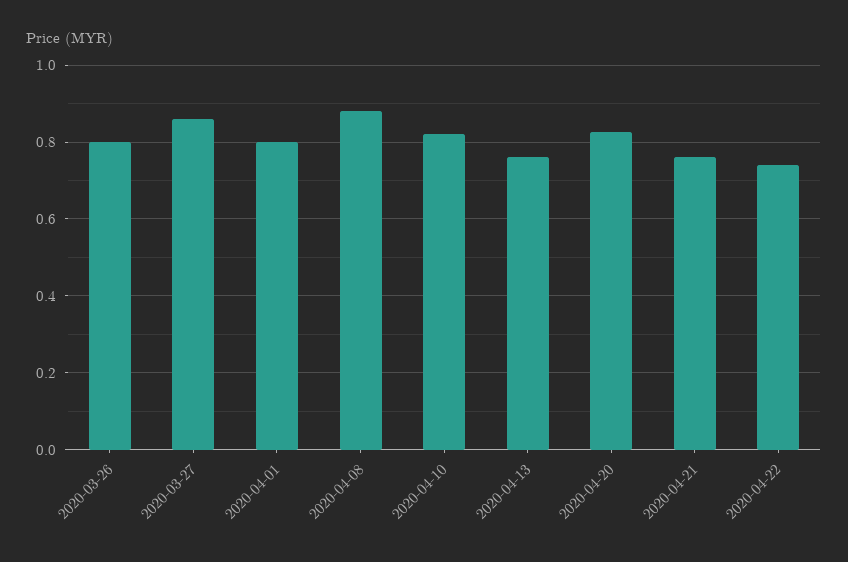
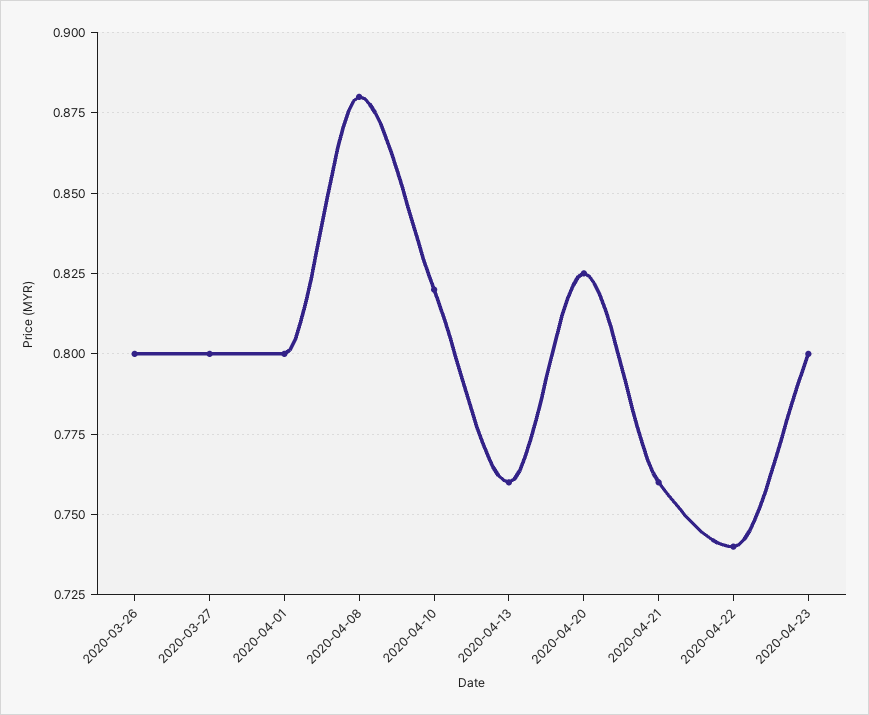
2020-03-27: 0.86 -> 0.8
2020-04-23: none -> 0.8

